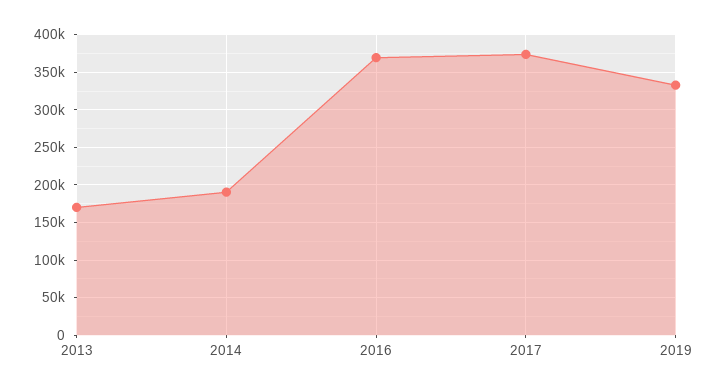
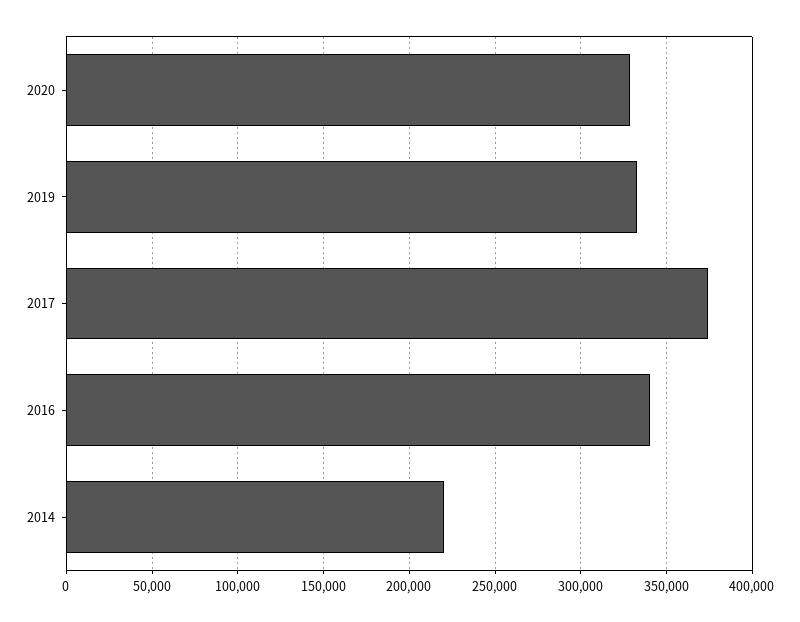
2013: 170000 -> none
2014: 190000 -> 220000
2016: 370000 -> 340000
2020: none -> 330000

